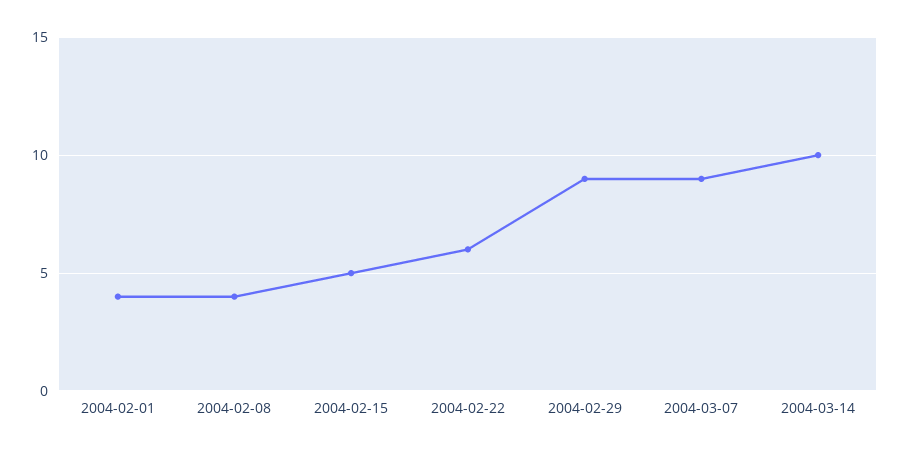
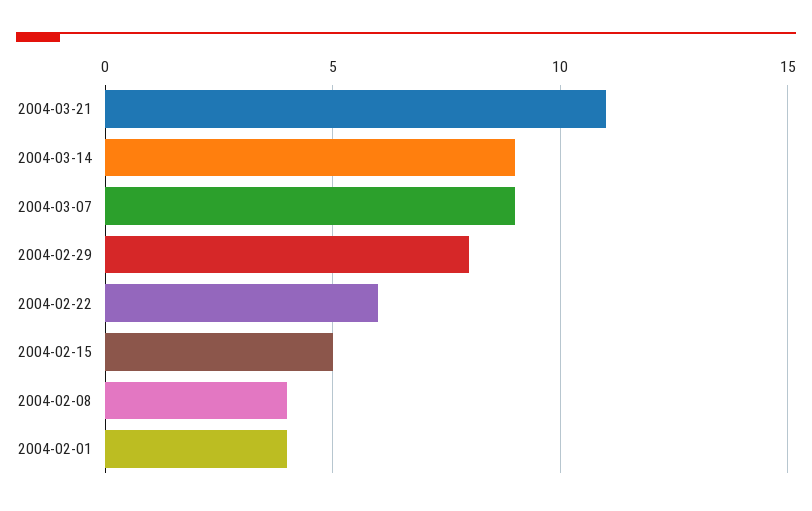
2004-02-29: 9 -> 8
2004-03-14: 10 -> 9
2004-03-21: none -> 11

